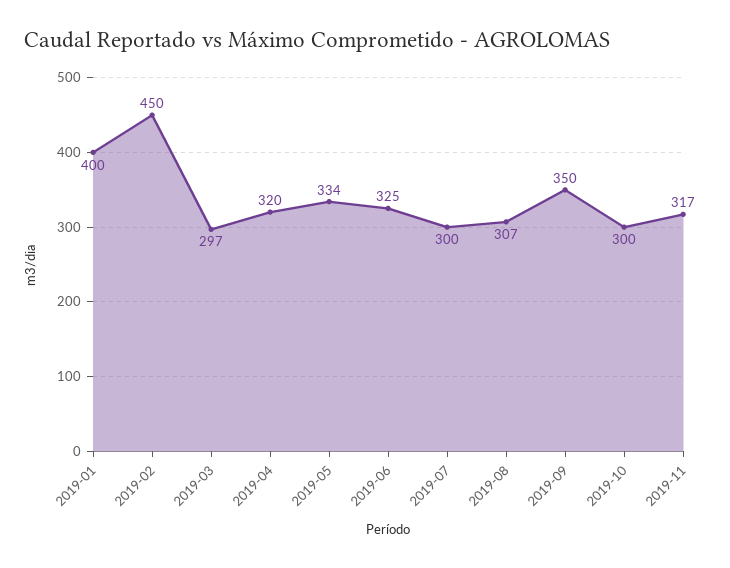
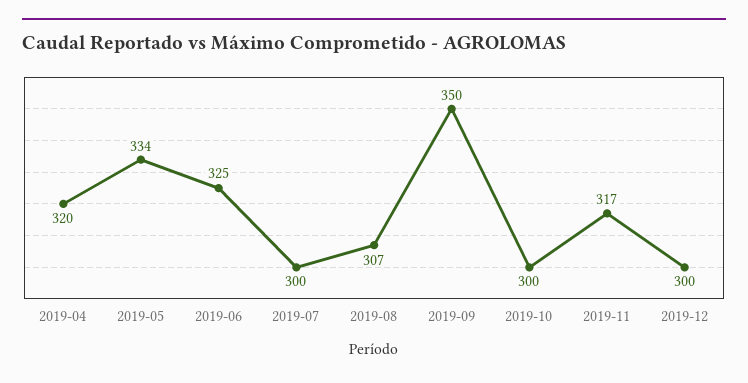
2019-01: 400 -> none
2019-02: 450 -> none
2019-03: 297 -> none
2019-12: none -> 300

